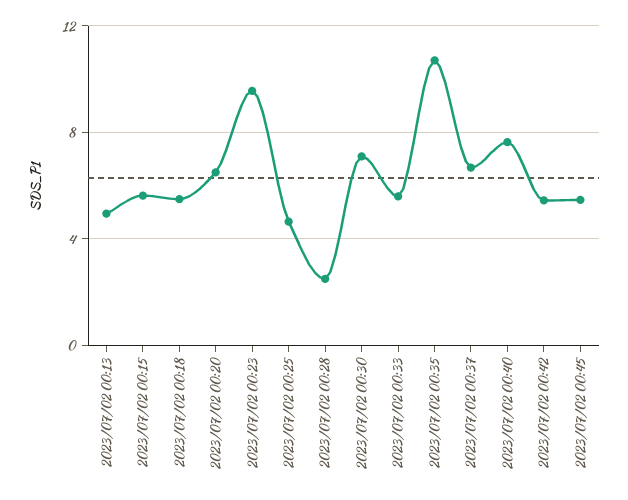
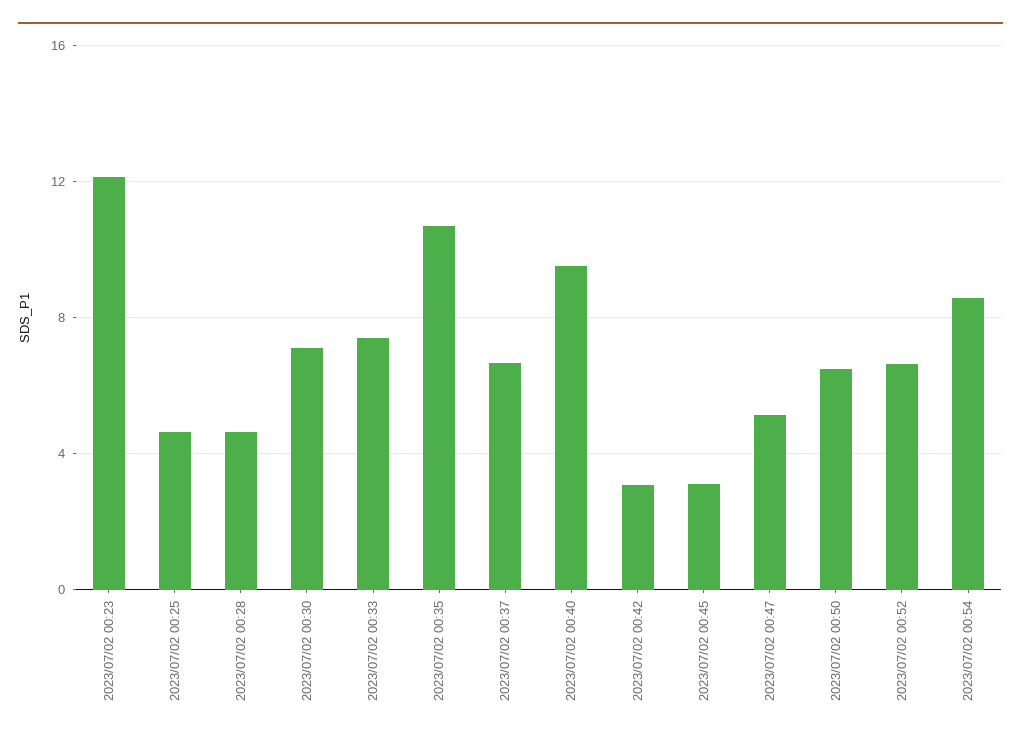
2023/07/02 00:13: 5 -> none
2023/07/02 00:15: 5.5 -> none
2023/07/02 00:18: 5.5 -> none
2023/07/02 00:20: 6.5 -> none
2023/07/02 00:23: 9.5 -> 12
2023/07/02 00:28: 2.5 -> 4.5
2023/07/02 00:33: 5.5 -> 7.5
2023/07/02 00:40: 7.5 -> 9.5
2023/07/02 00:42: 5.5 -> 3
2023/07/02 00:45: 5.5 -> 3
2023/07/02 00:47: none -> 5
2023/07/02 00:50: none -> 6.5
2023/07/02 00:52: none -> 6.5
2023/07/02 00:54: none -> 8.5

